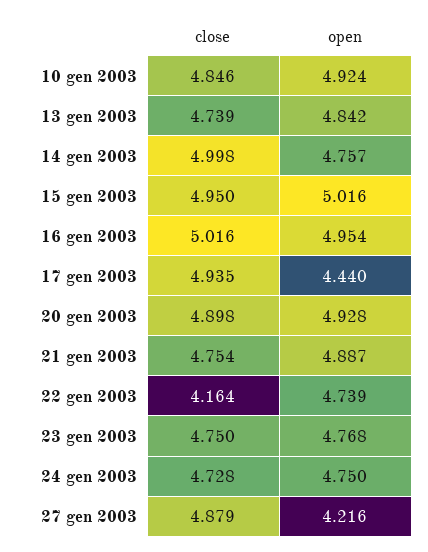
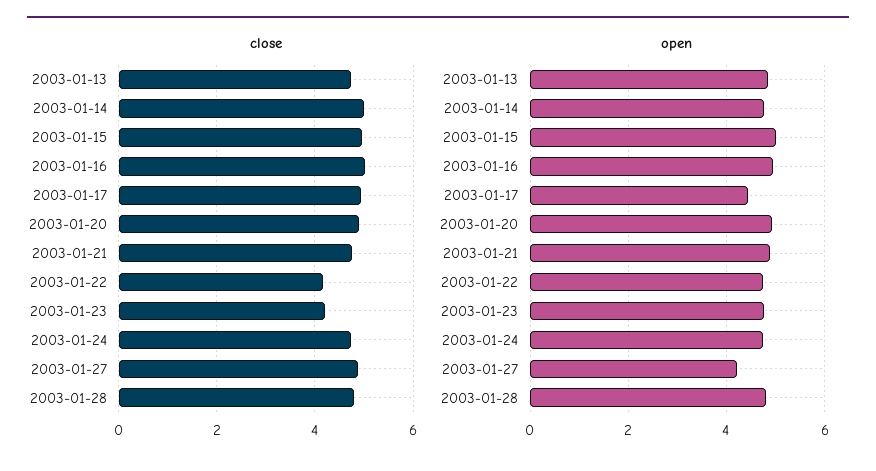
close, 10 gen 2003: 4.846 -> none
open, 10 gen 2003: 4.924 -> none
close, 23 gen 2003: 4.75 -> 4.2
close, 2003-01-28: none -> 4.8
open, 2003-01-28: none -> 4.8

